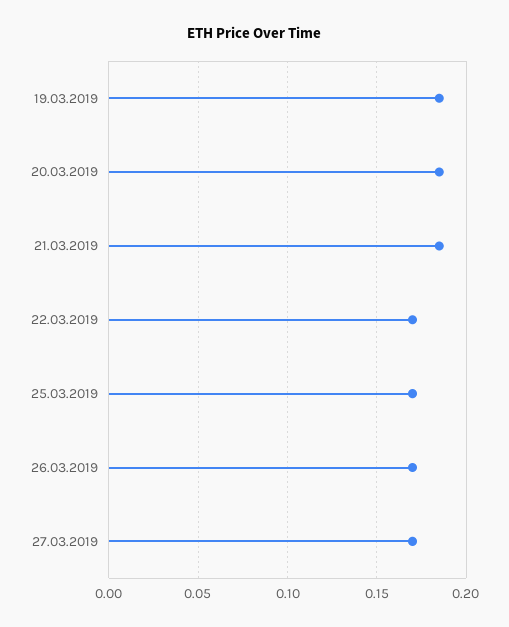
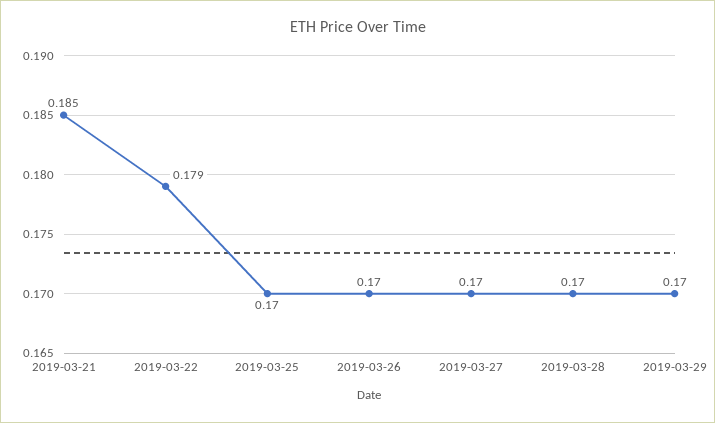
19.03.2019: 0.185 -> none
20.03.2019: 0.185 -> none
22.03.2019: 0.17 -> 0.179
2019-03-28: none -> 0.17
2019-03-29: none -> 0.17

